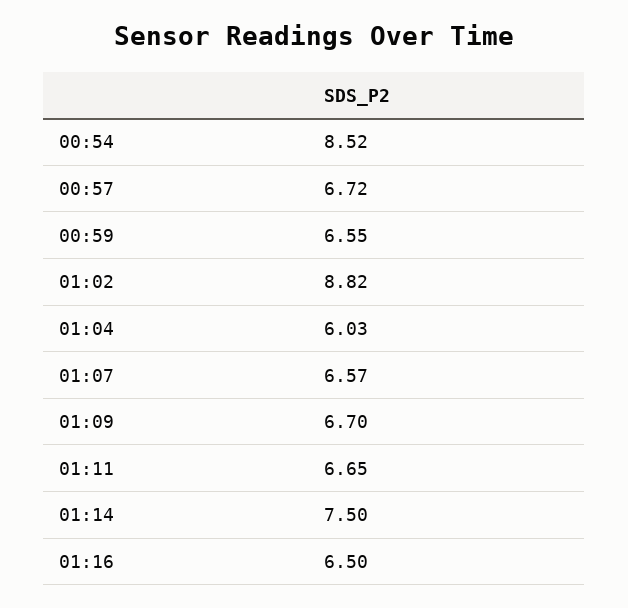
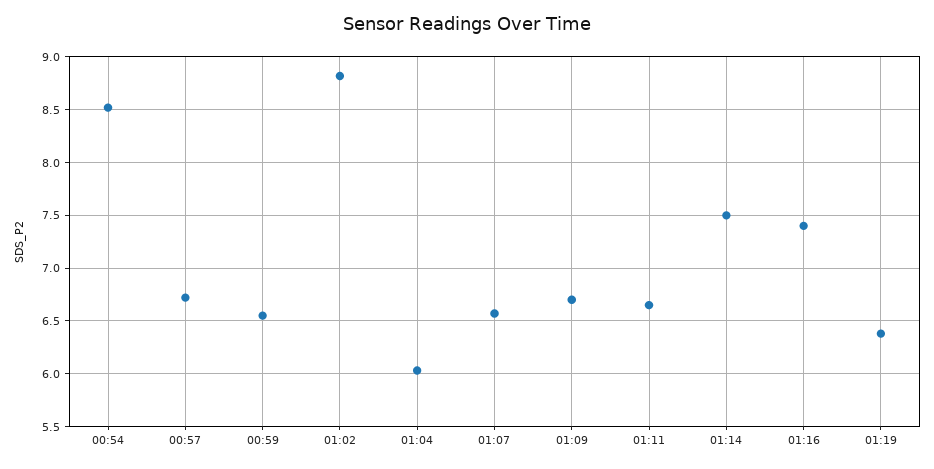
01:16: 6.5 -> 7.4
01:19: none -> 6.4

